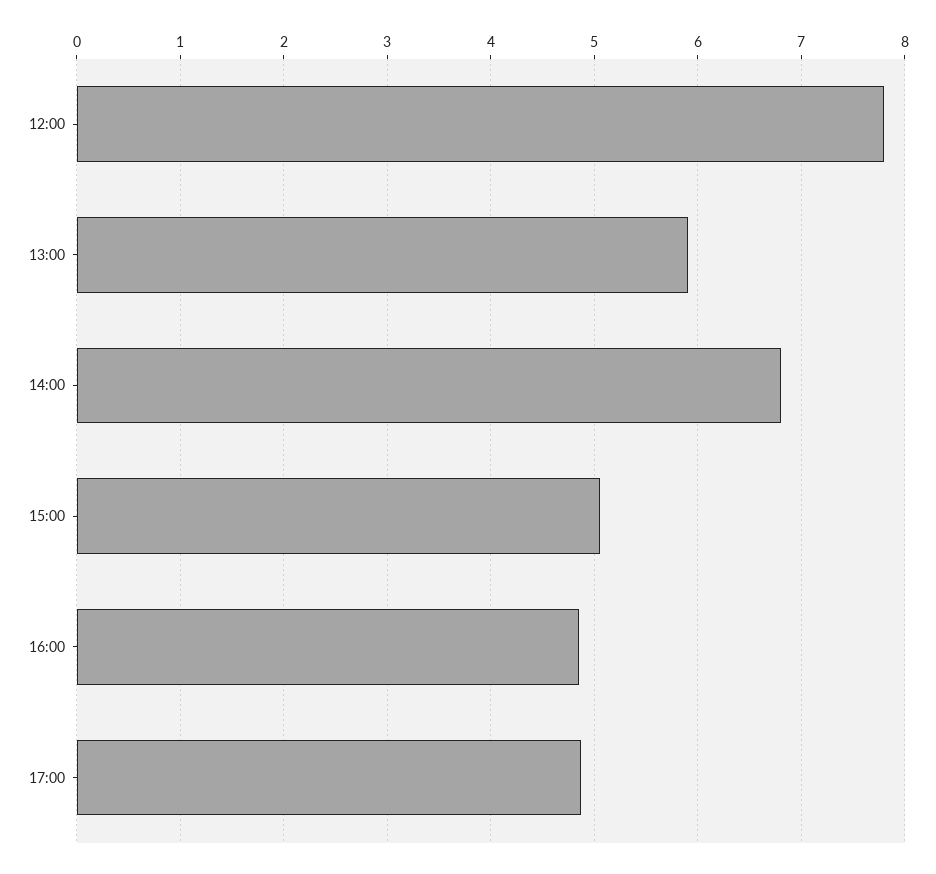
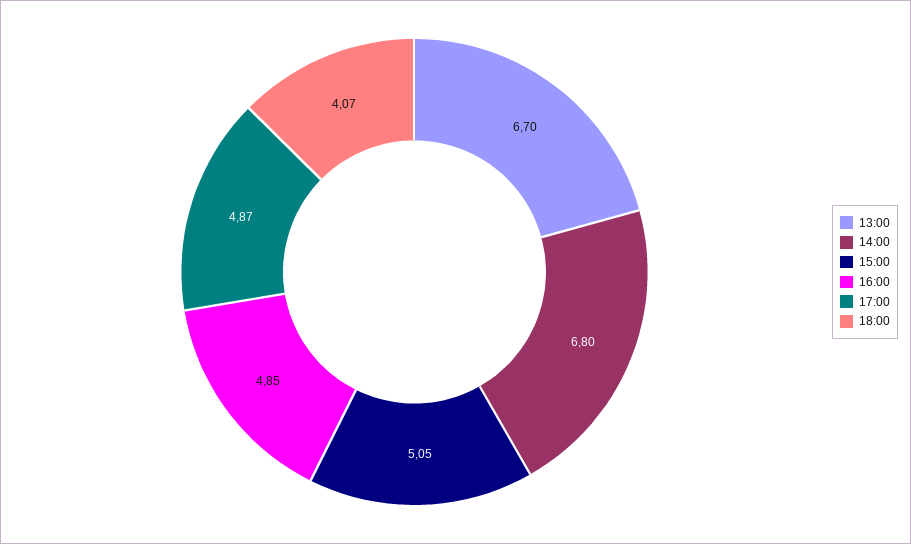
12:00: 7.8 -> none
13:00: 5.9 -> 6.7
18:00: none -> 4.07

